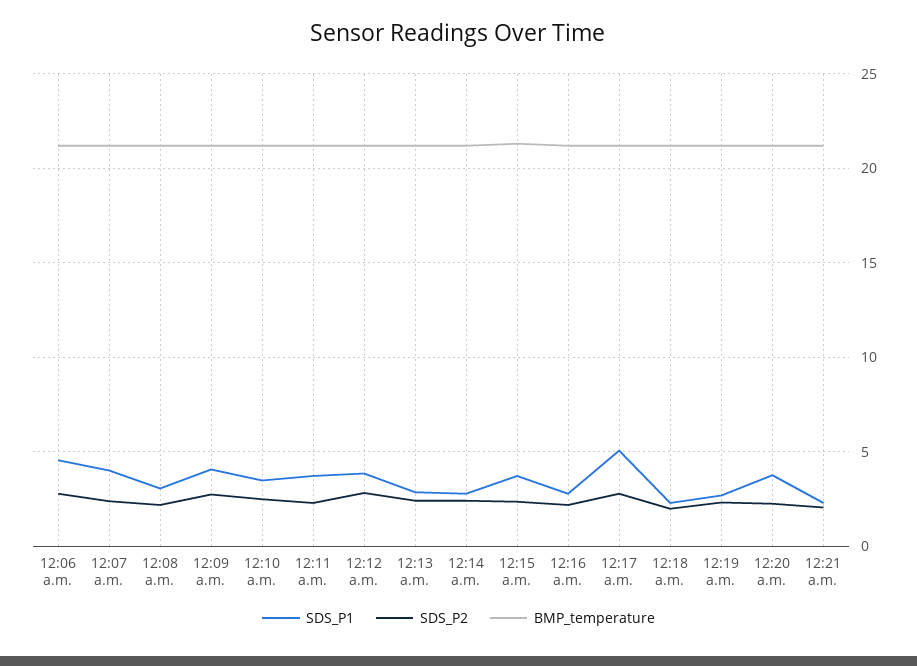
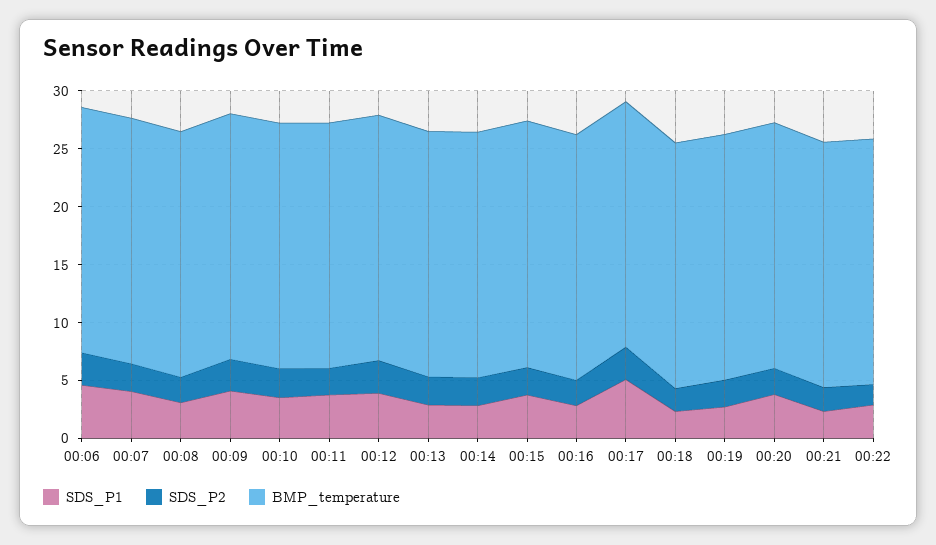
SDS_P1, 00:22: none -> 3
SDS_P2, 00:22: none -> 2
BMP_temperature, 00:22: none -> 21

